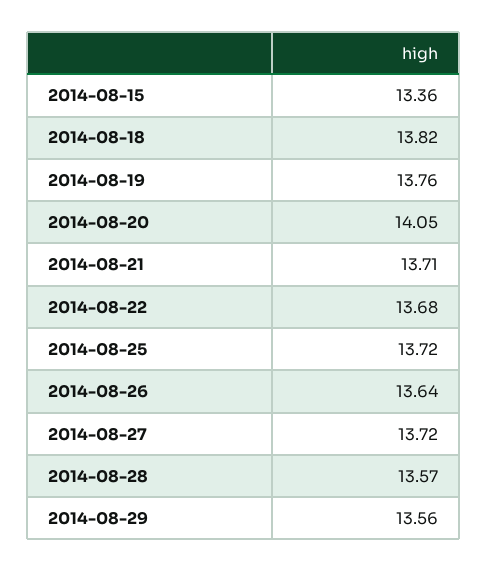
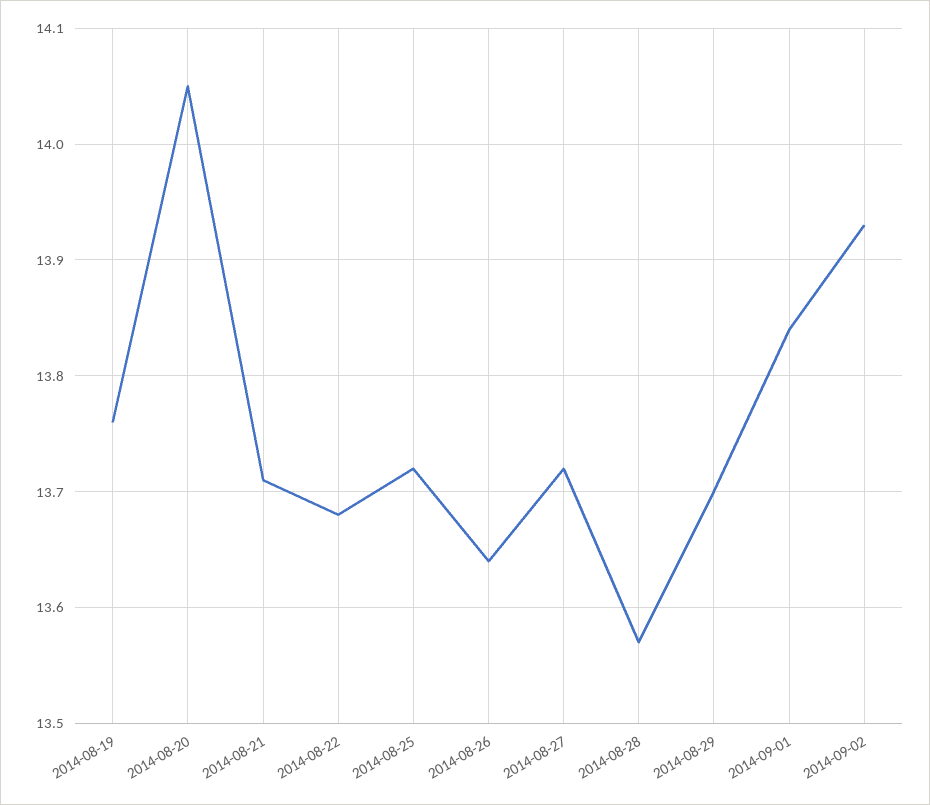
2014-08-15: 13.36 -> none
2014-08-18: 13.82 -> none
2014-08-29: 13.56 -> 13.7
2014-09-01: none -> 13.84
2014-09-02: none -> 13.93

